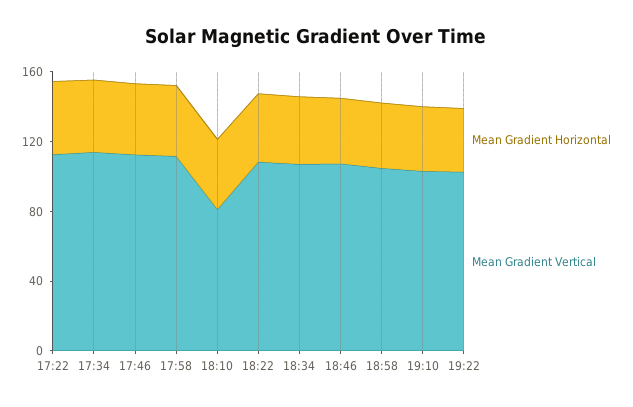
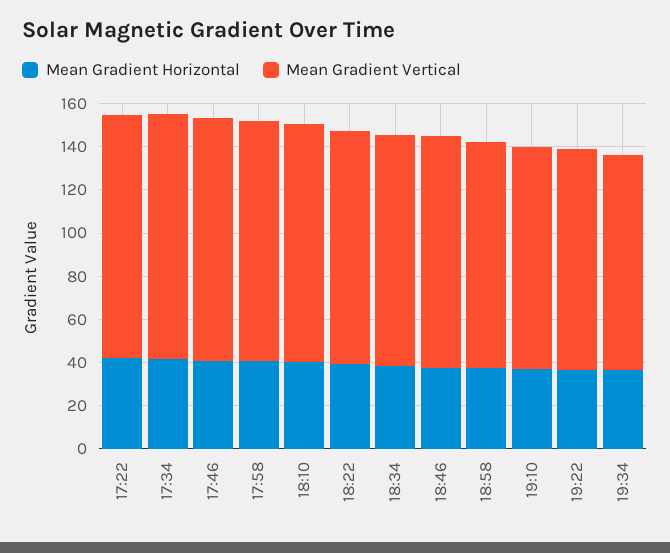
Mean Gradient Vertical, 18:10: 80 -> 110
Mean Gradient Horizontal, 19:34: none -> 35
Mean Gradient Vertical, 19:34: none -> 100

